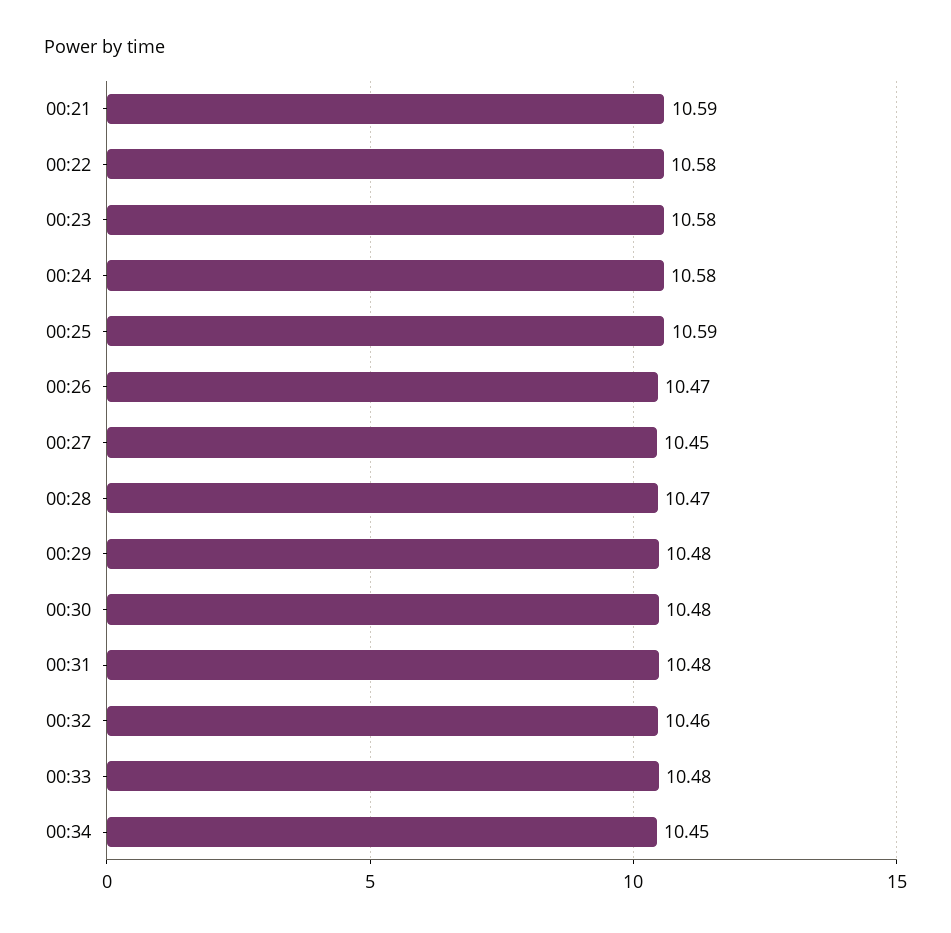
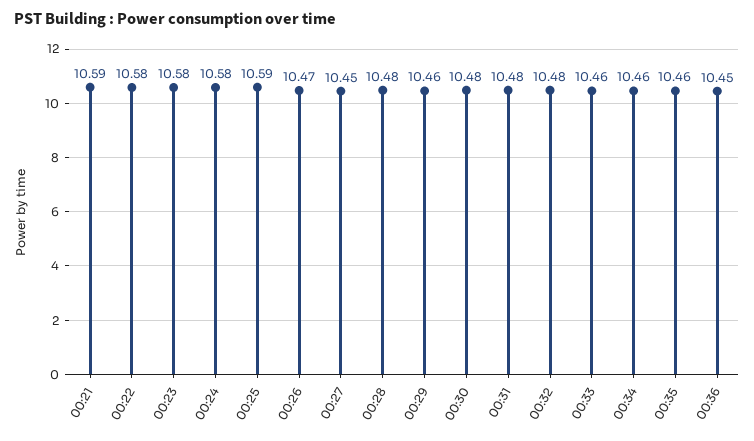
00:28: 10.47 -> 10.48
00:29: 10.48 -> 10.46
00:32: 10.46 -> 10.48
00:33: 10.48 -> 10.46
00:34: 10.45 -> 10.46
00:35: none -> 10.46
00:36: none -> 10.45

